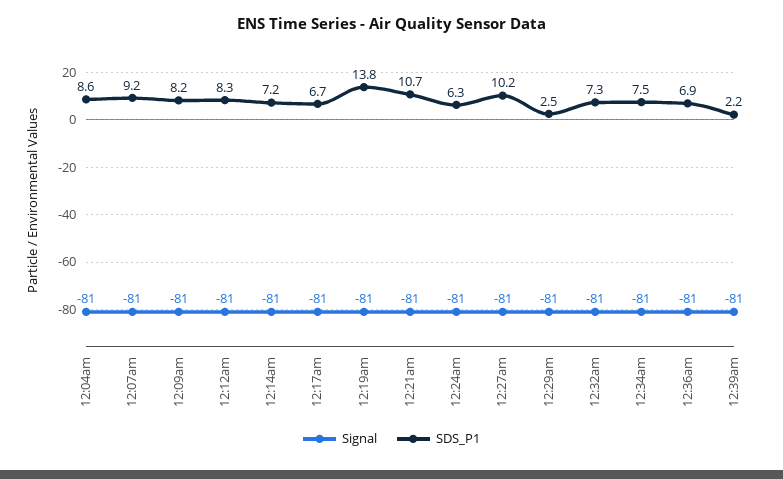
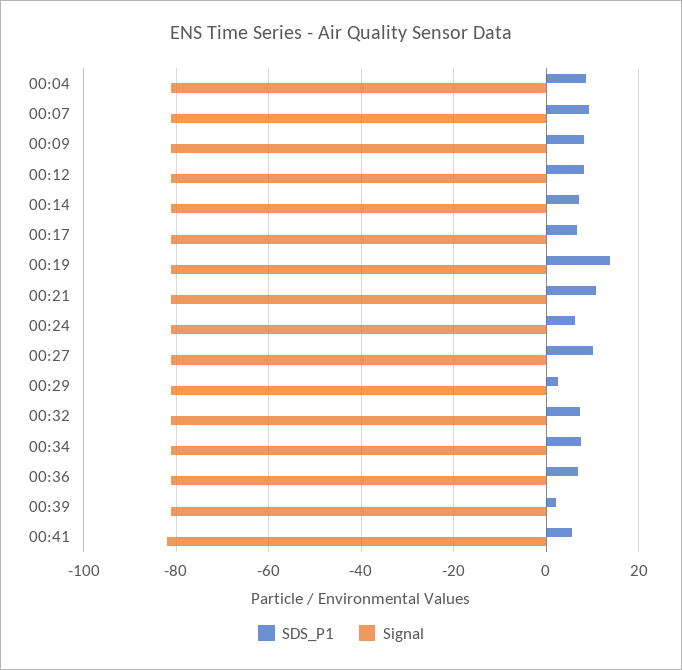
SDS_P1, 00:41: none -> 6
Signal, 00:41: none -> -82

